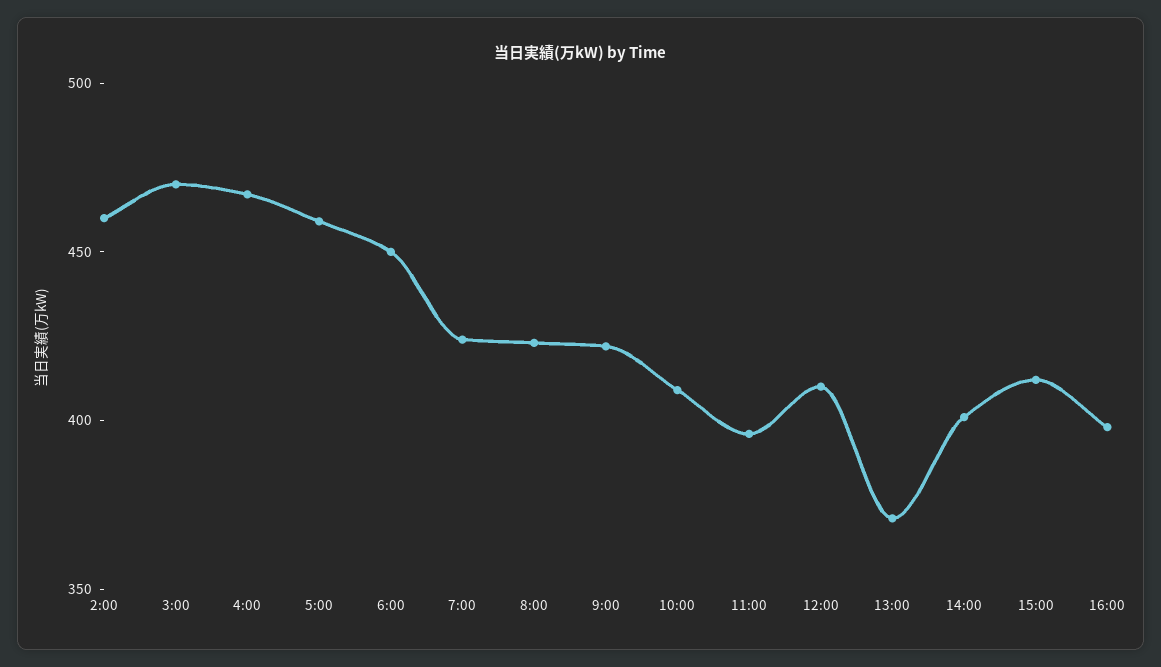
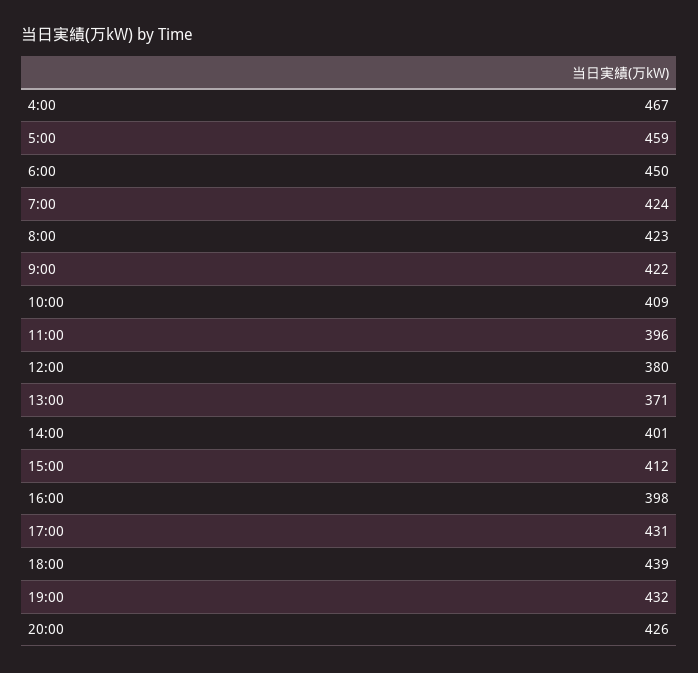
2:00: 460 -> none
3:00: 470 -> none
12:00: 410 -> 380
17:00: none -> 431
18:00: none -> 439
19:00: none -> 432
20:00: none -> 426

